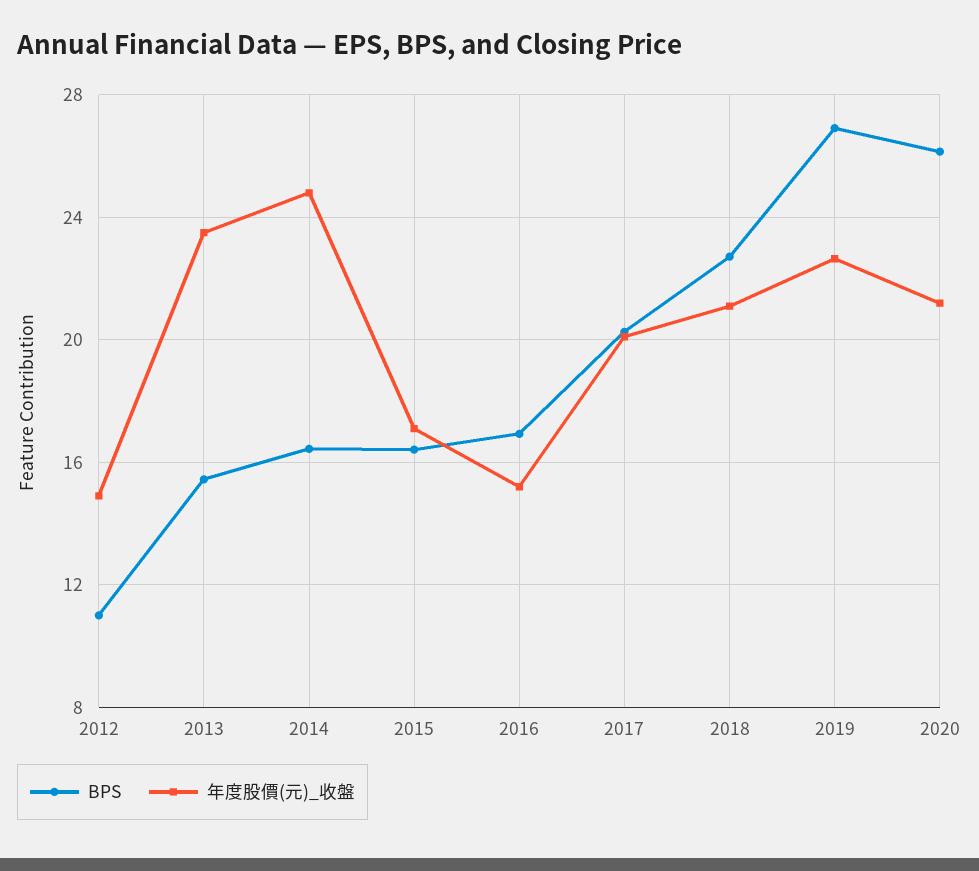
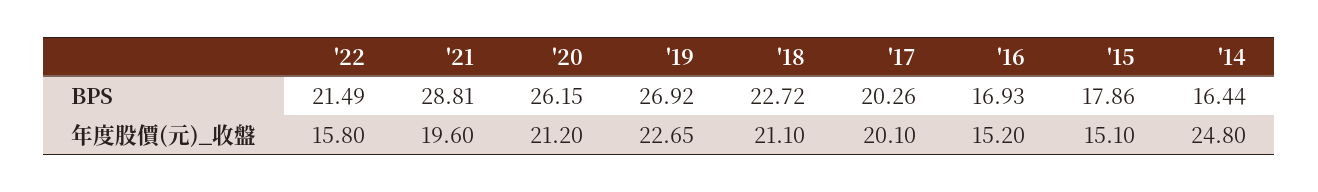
BPS, 2012: 11 -> none
年度股價(元)_收盤, 2012: 15 -> none
BPS, 2013: 15.5 -> none
年度股價(元)_收盤, 2013: 23.5 -> none
BPS, 2015: 16.5 -> 17.86
年度股價(元)_收盤, 2015: 17 -> 15.1
BPS, '22: none -> 21.49
BPS, '21: none -> 28.81
年度股價(元)_收盤, '22: none -> 15.8
年度股價(元)_收盤, '21: none -> 19.6

